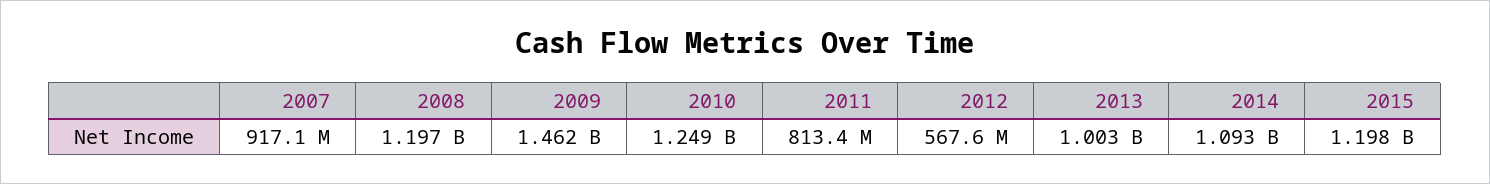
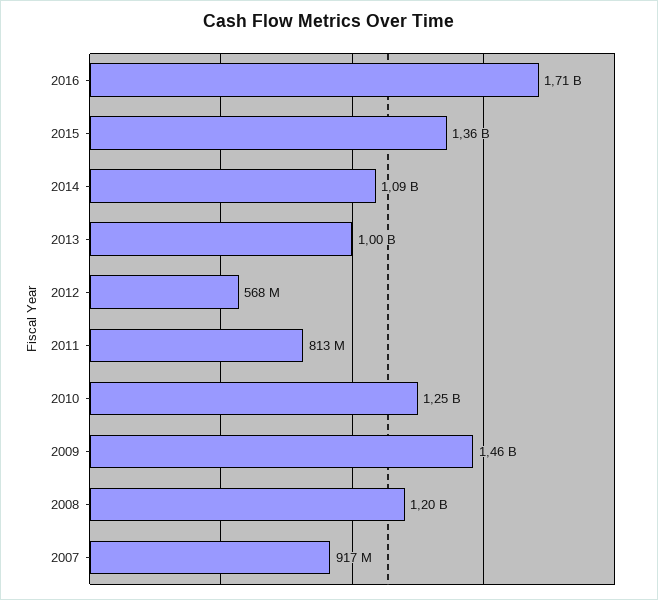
2015: 1198000000 -> 1360000000
2016: none -> 1710000000

